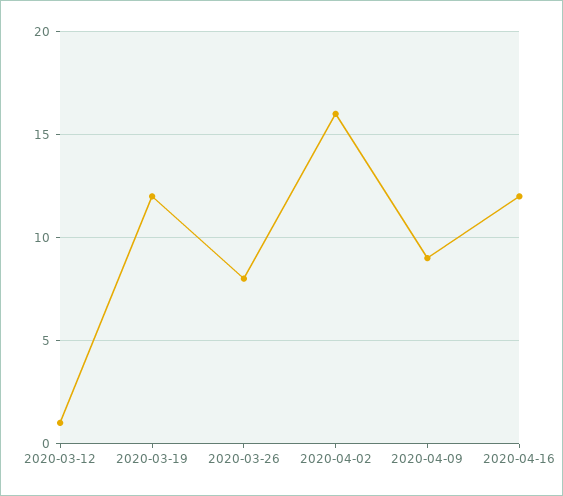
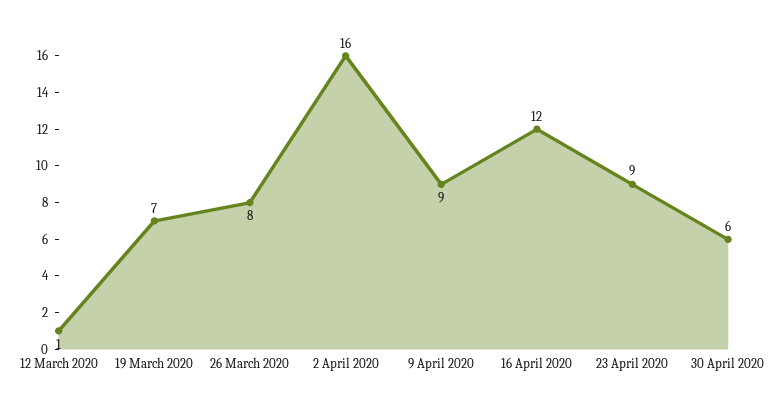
2020-03-19: 12 -> 7
23 April 2020: none -> 9
30 April 2020: none -> 6

